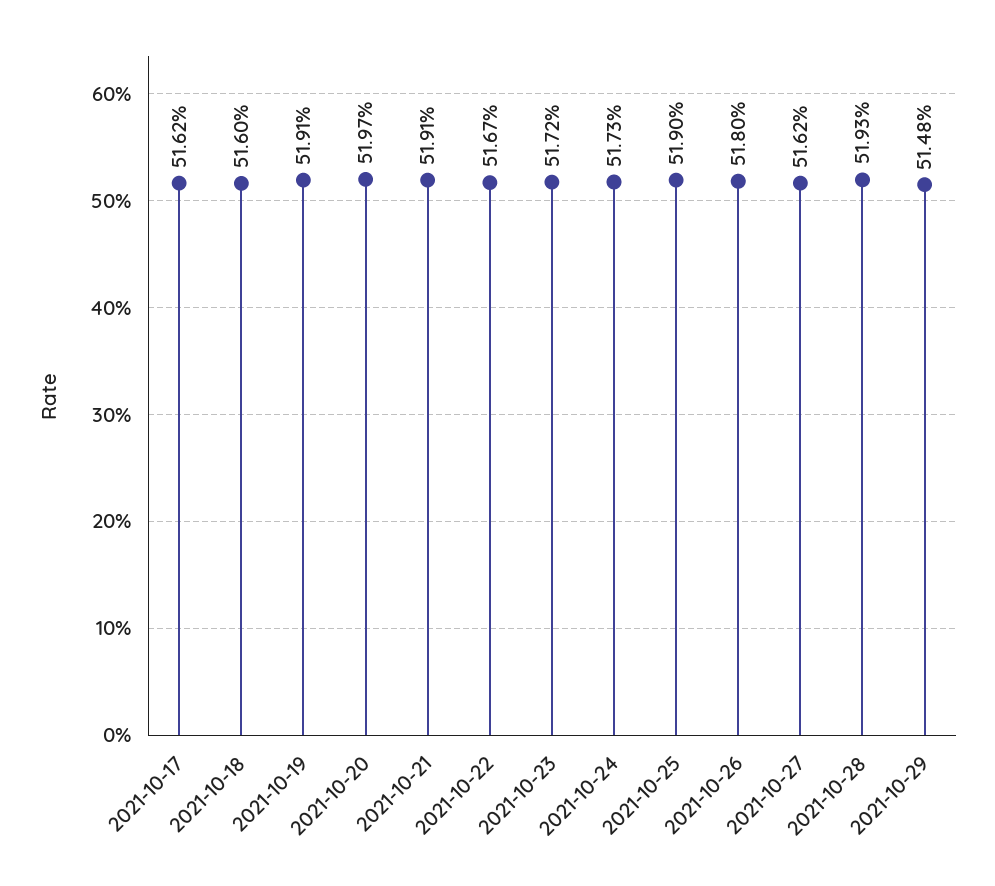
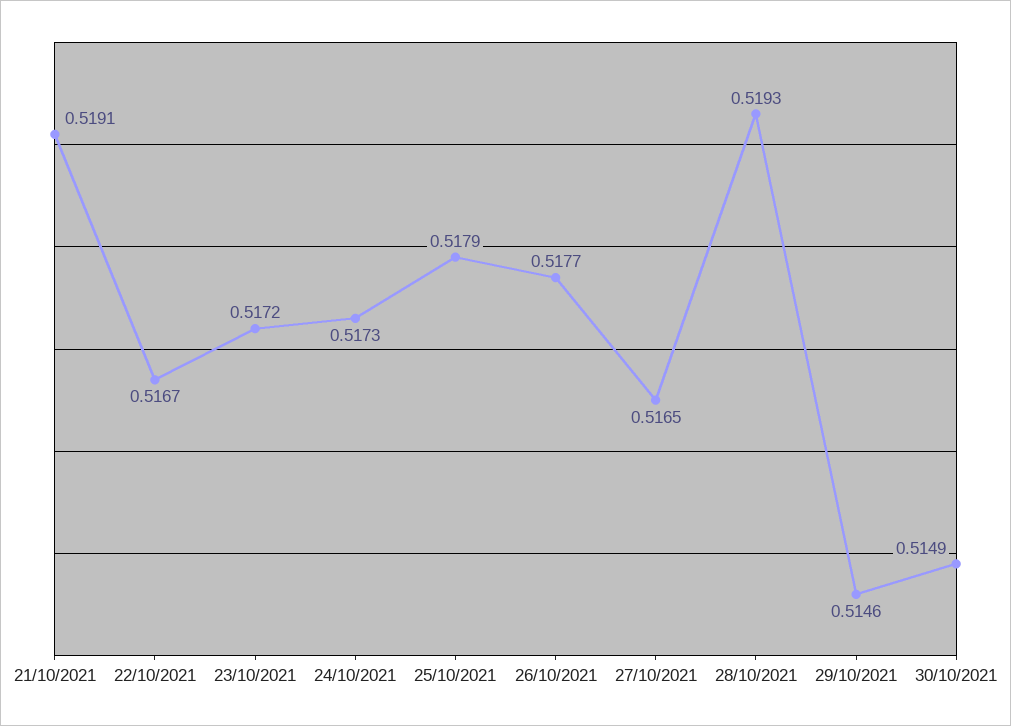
2021-10-17: 0.5162 -> none
2021-10-18: 0.516 -> none
2021-10-19: 0.5191 -> none
2021-10-20: 0.5197 -> none
2021-10-25: 0.519 -> 0.5179
2021-10-26: 0.518 -> 0.5177
2021-10-27: 0.5162 -> 0.5165
2021-10-29: 0.5148 -> 0.5146
30/10/2021: none -> 0.5149

